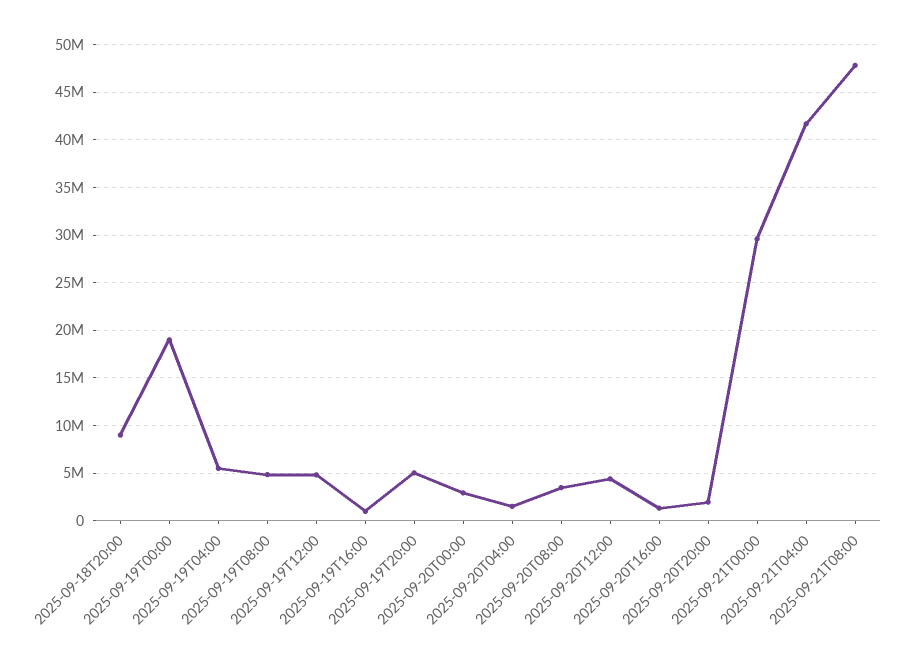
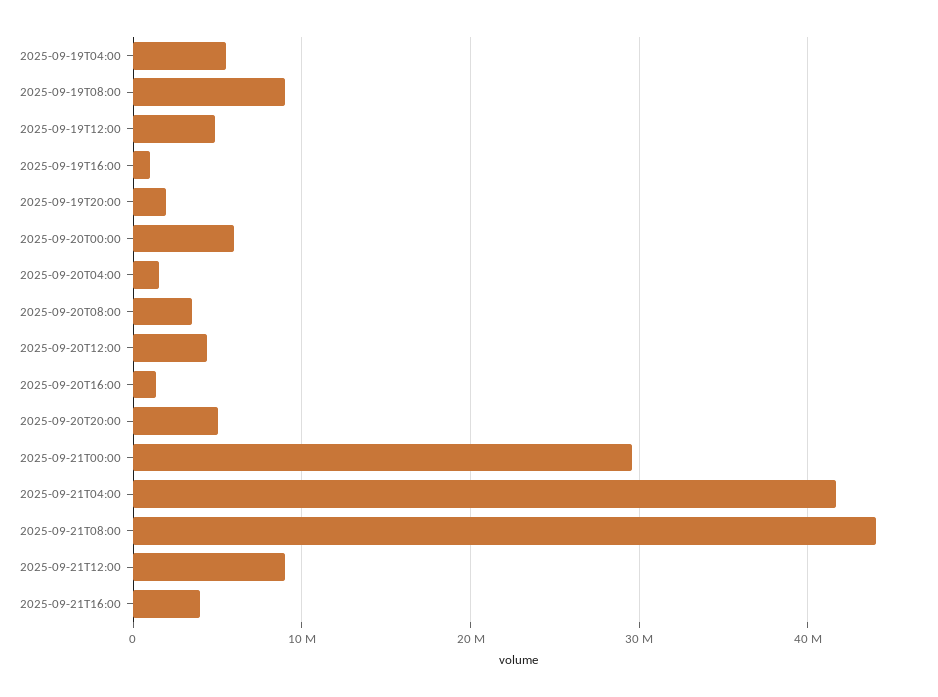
2025-09-18T20:00: 9000000 -> none
2025-09-19T00:00: 19000000 -> none
2025-09-19T08:00: 5000000 -> 9000000
2025-09-19T20:00: 5000000 -> 2000000
2025-09-20T00:00: 3000000 -> 6000000
2025-09-20T20:00: 2000000 -> 5000000
2025-09-21T08:00: 48000000 -> 44000000
2025-09-21T12:00: none -> 9000000
2025-09-21T16:00: none -> 4000000

